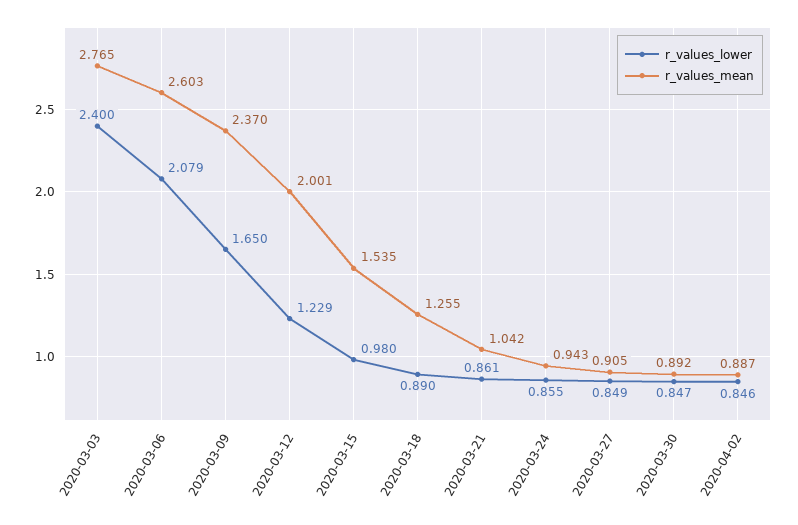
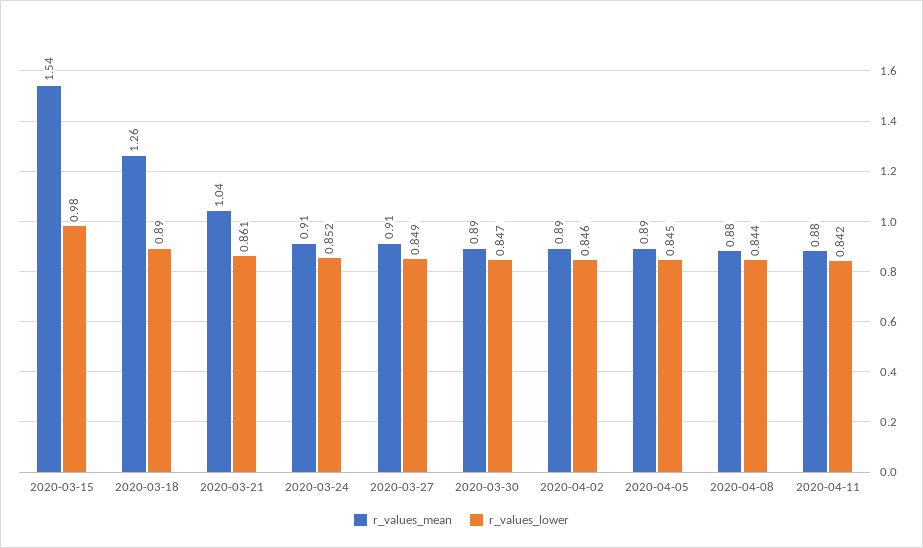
r_values_lower, 2020-03-03: 2.4 -> none
r_values_mean, 2020-03-03: 2.765 -> none
r_values_lower, 2020-03-06: 2.079 -> none
r_values_mean, 2020-03-06: 2.603 -> none
r_values_lower, 2020-03-09: 1.65 -> none
r_values_mean, 2020-03-09: 2.37 -> none
r_values_lower, 2020-03-12: 1.229 -> none
r_values_mean, 2020-03-12: 2.001 -> none
r_values_lower, 2020-03-24: 0.855 -> 0.852
r_values_mean, 2020-03-24: 0.943 -> 0.91
r_values_mean, 2020-04-05: none -> 0.89
r_values_lower, 2020-04-05: none -> 0.845
r_values_mean, 2020-04-08: none -> 0.88
r_values_lower, 2020-04-08: none -> 0.844
r_values_mean, 2020-04-11: none -> 0.88
r_values_lower, 2020-04-11: none -> 0.842

